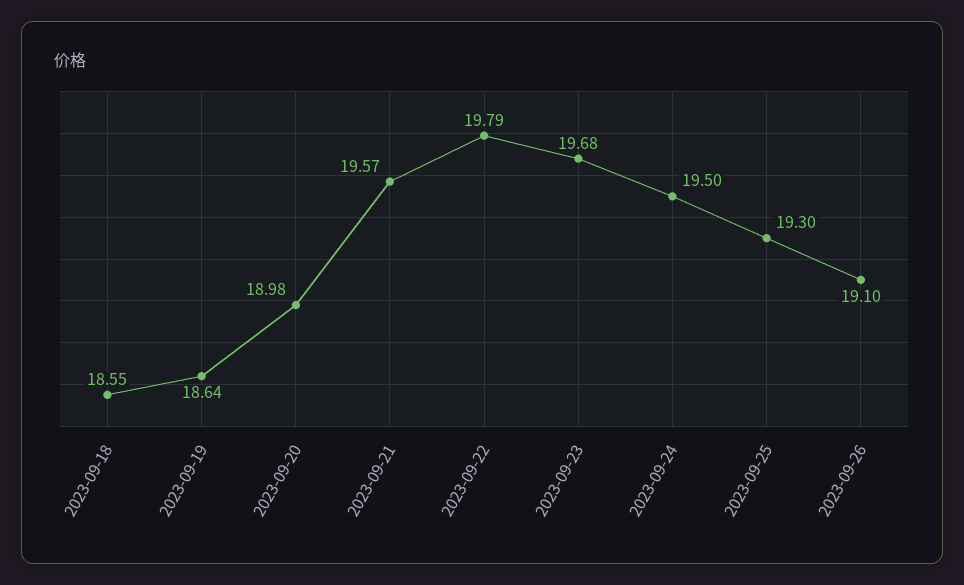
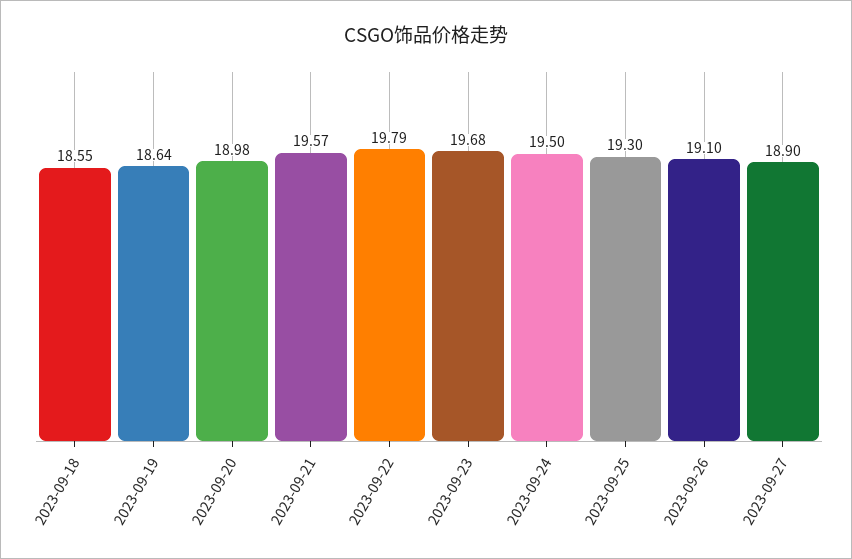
2023-09-27: none -> 18.9

